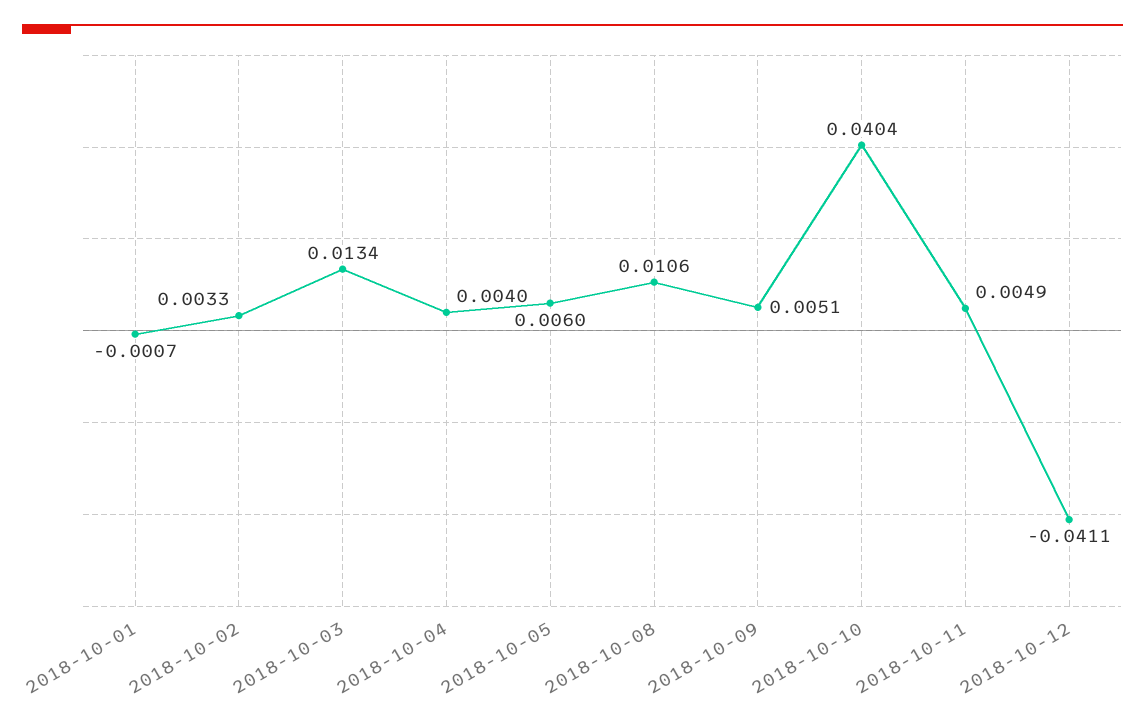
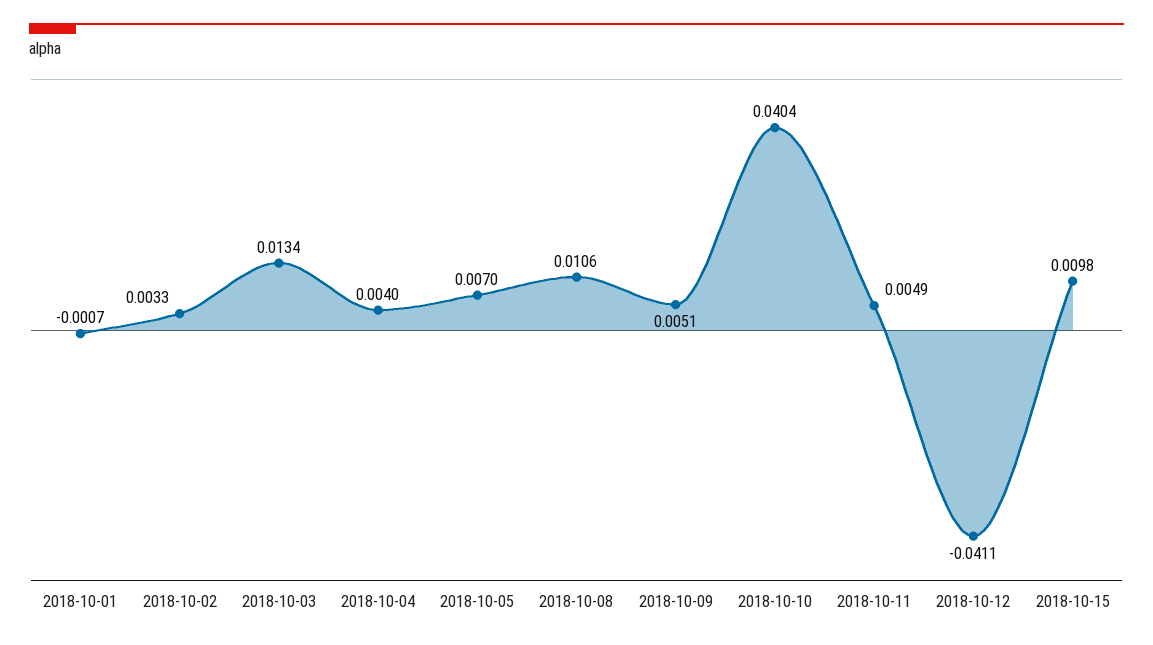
2018-10-05: 0.006 -> 0.007
2018-10-15: none -> 0.0098

